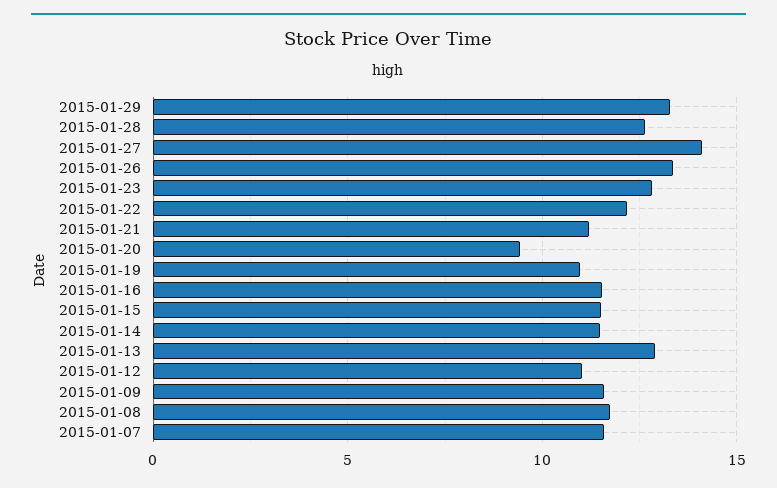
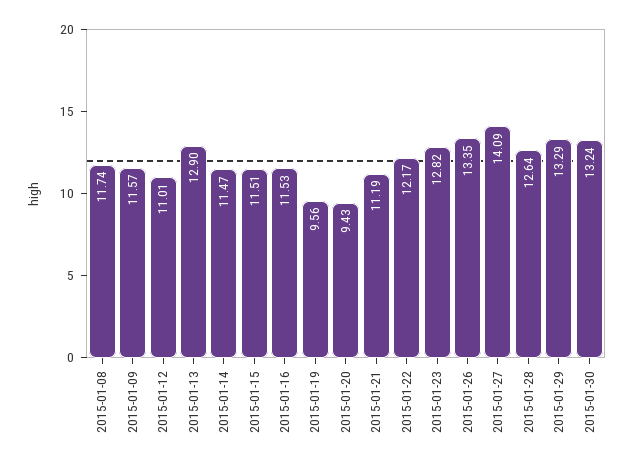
2015-01-19: 11 -> 9.56
2015-01-07: 11.5 -> none
2015-01-30: none -> 13.24

